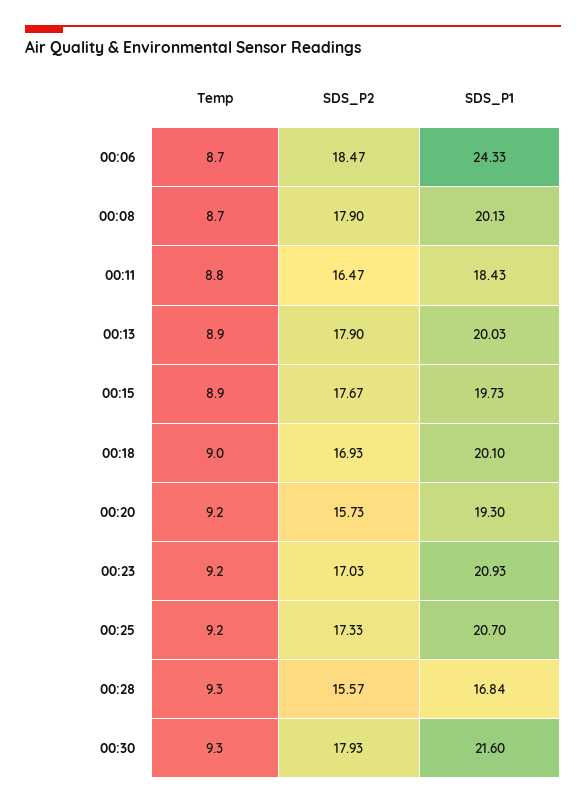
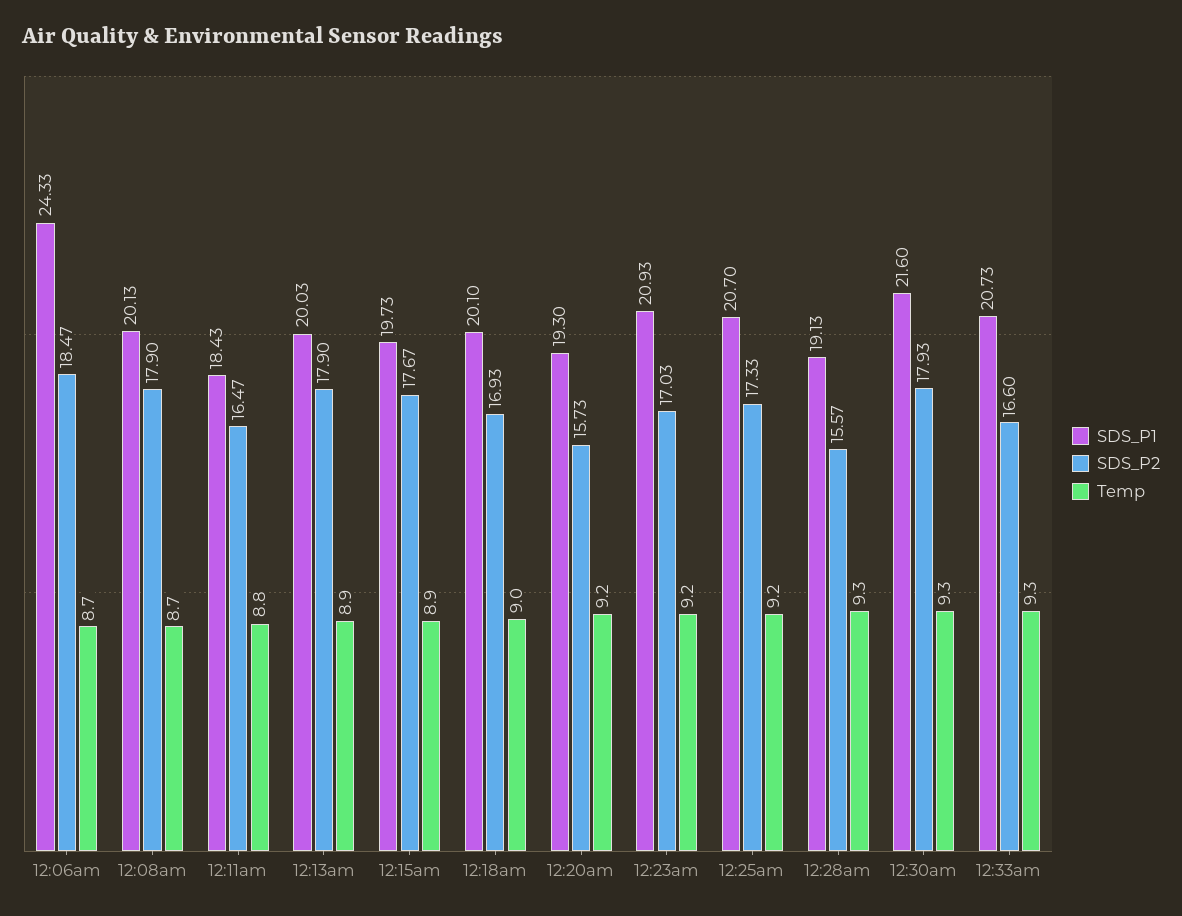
SDS_P1, 00:28: 16.84 -> 19.13
SDS_P1, 12:33am: none -> 20.73
SDS_P2, 12:33am: none -> 16.6
Temp, 12:33am: none -> 9.3

